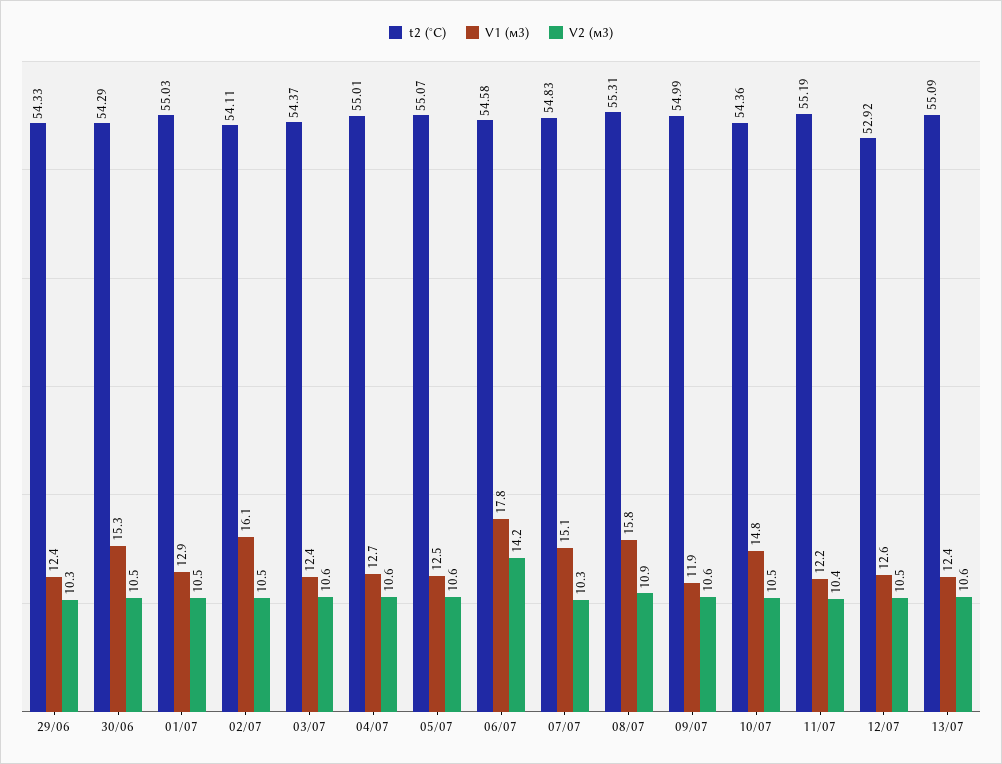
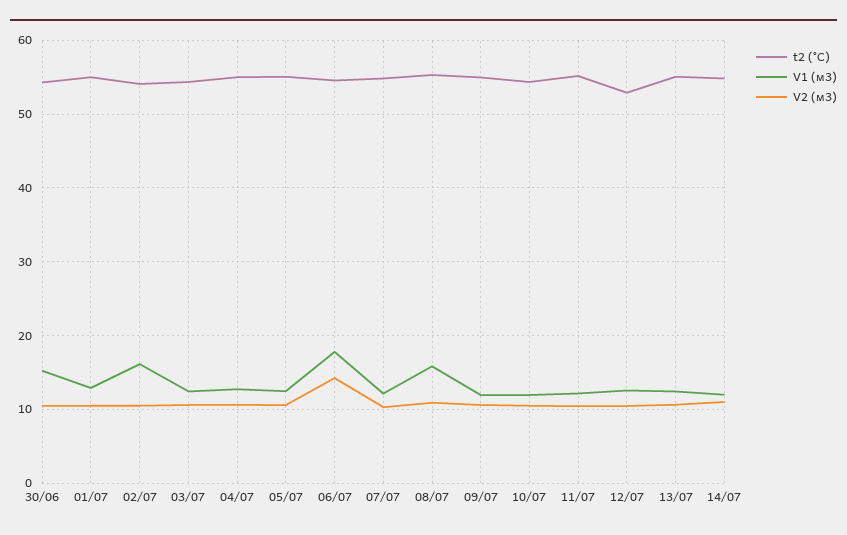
t2 (°C), 29/06: 54.33 -> none
V1 (м3), 29/06: 12.4 -> none
V2 (м3), 29/06: 10.3 -> none
V1 (м3), 07/07: 15.1 -> 12
V1 (м3), 10/07: 14.8 -> 12
t2 (°C), 14/07: none -> 55
V1 (м3), 14/07: none -> 12
V2 (м3), 14/07: none -> 11

